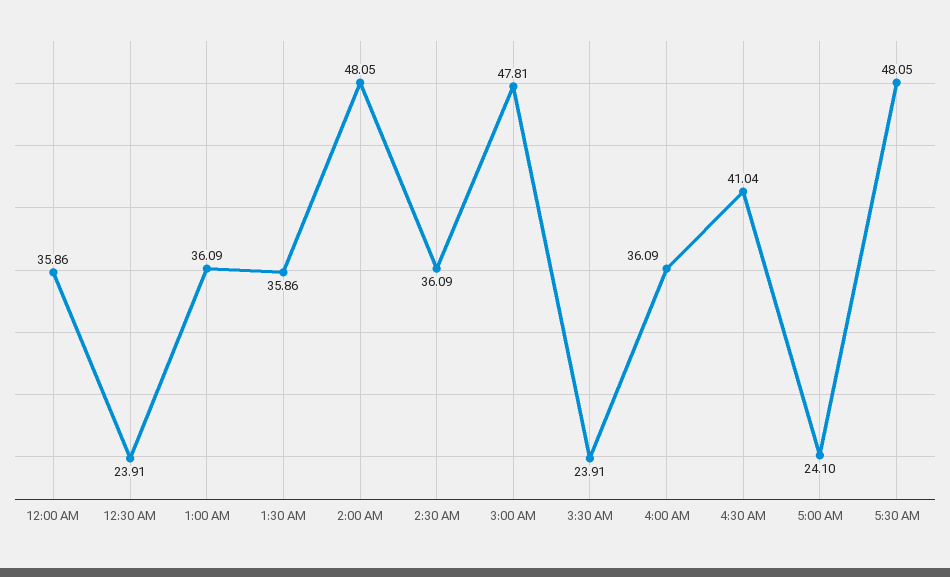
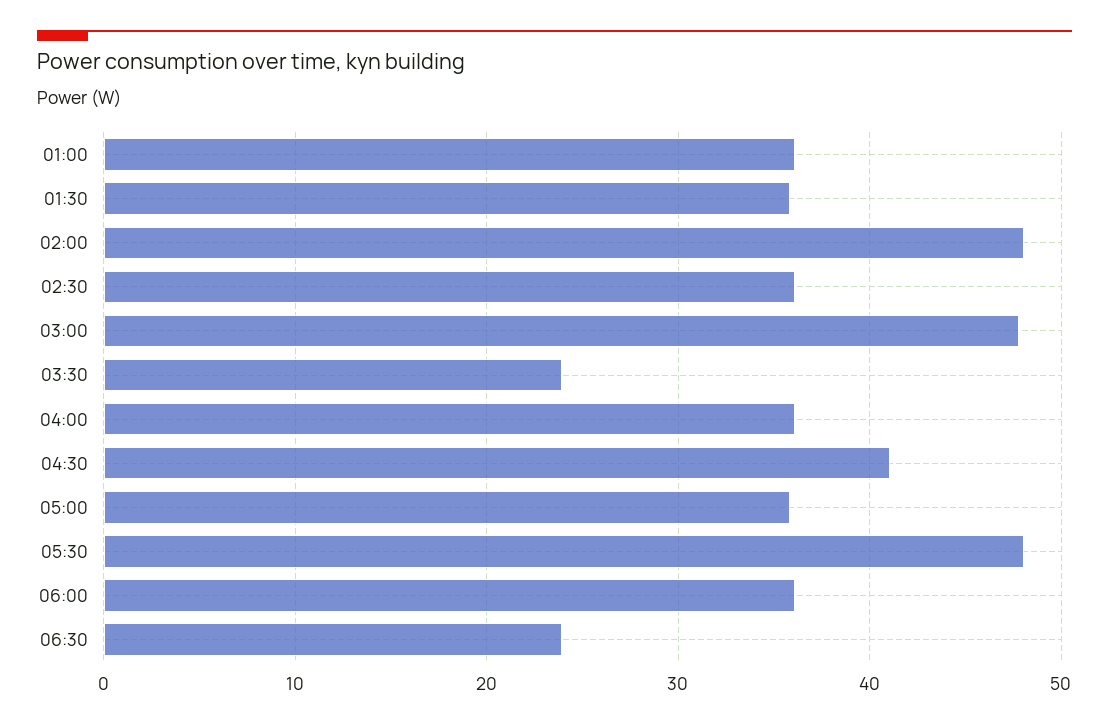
12:00 AM: 35.86 -> none
12:30 AM: 23.91 -> none
5:00 AM: 24.1 -> 36
06:00: none -> 36
06:30: none -> 24

